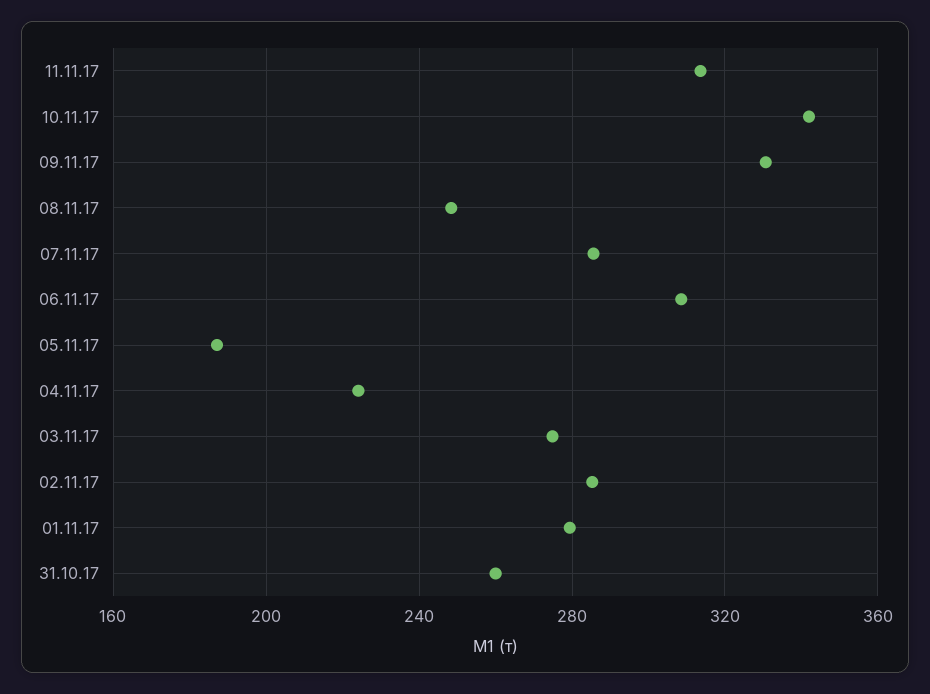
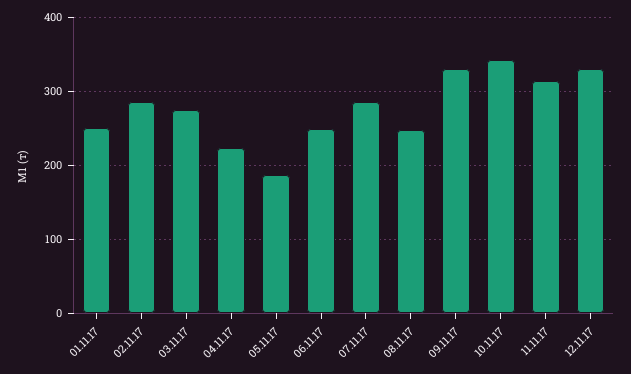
06.11.17: 310 -> 250
01.11.17: 280 -> 250
31.10.17: 260 -> none
12.11.17: none -> 330

